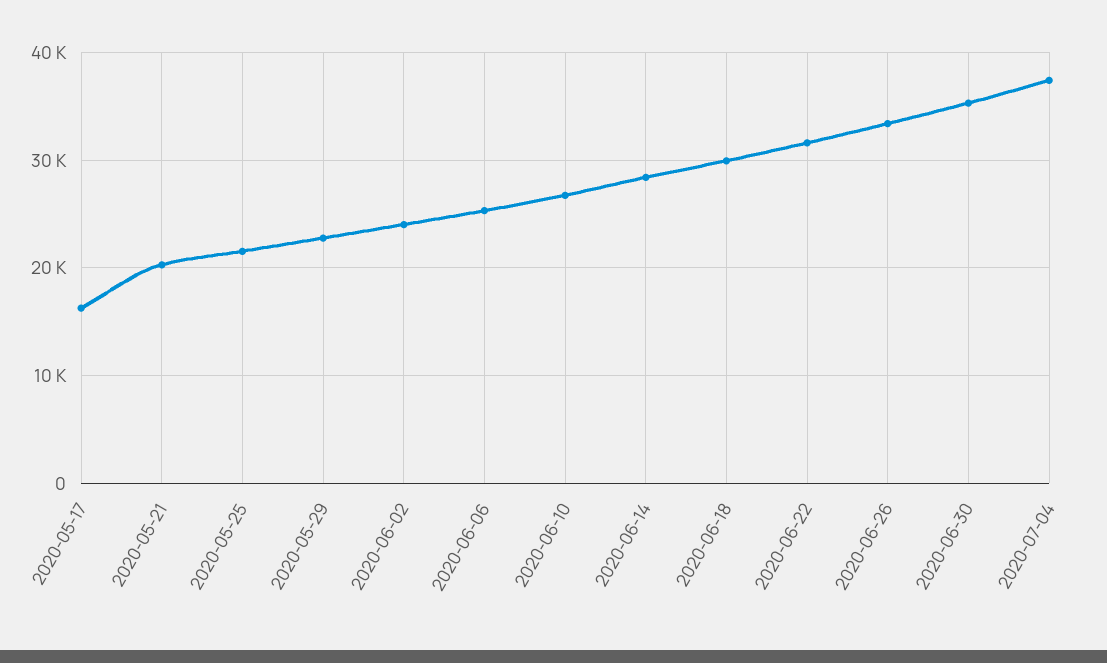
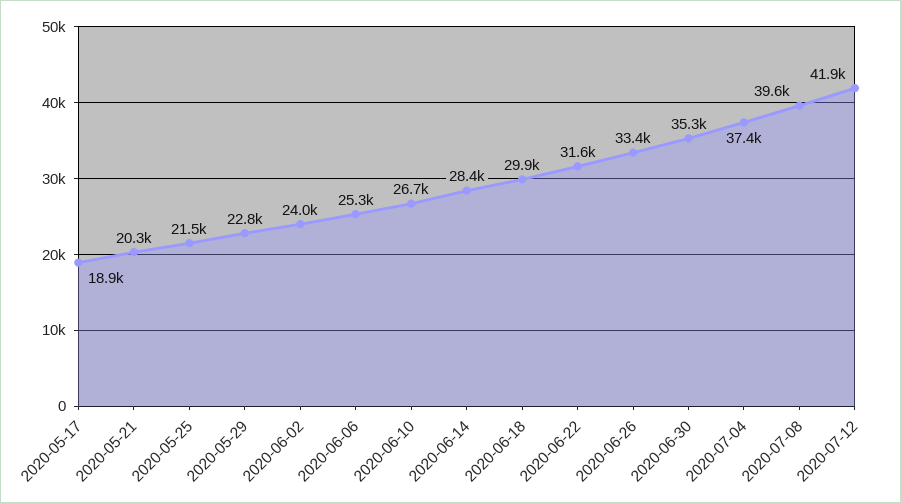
2020-05-17: 16000 -> 18900
2020-07-08: none -> 39600
2020-07-12: none -> 41900

